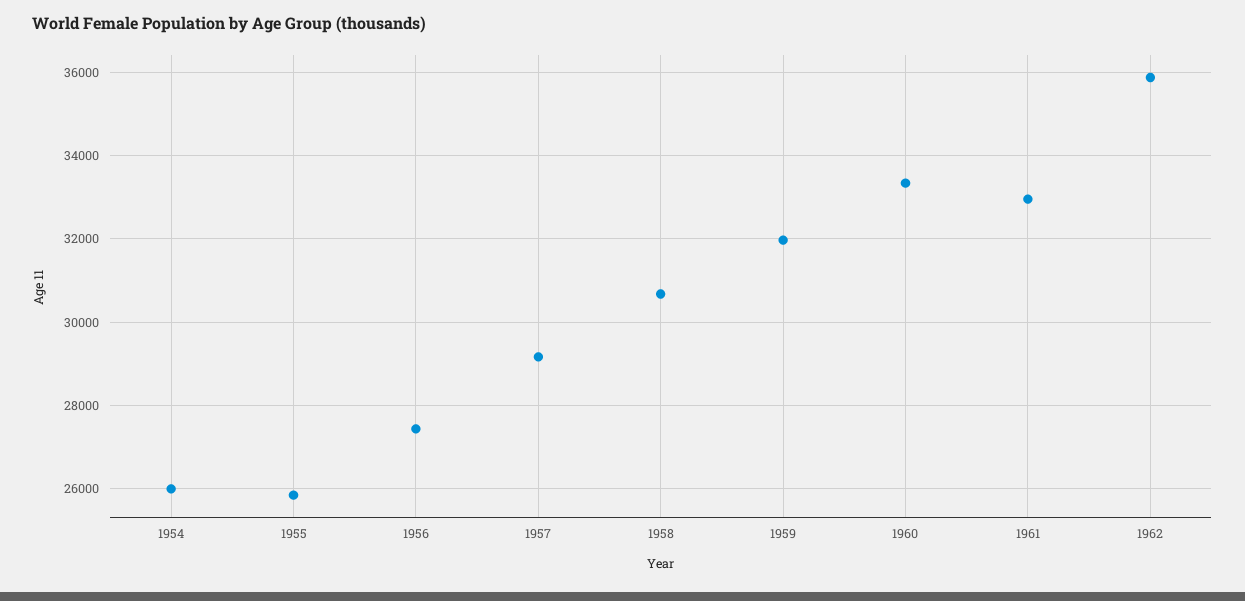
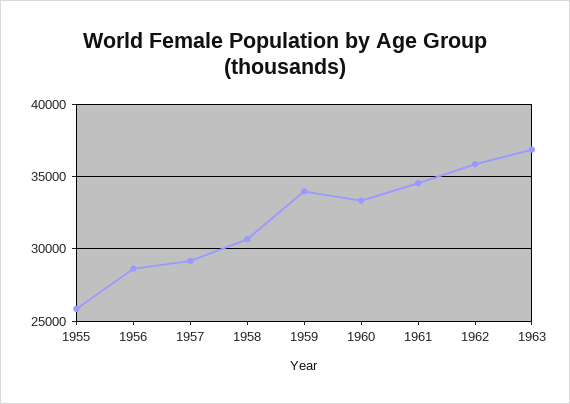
1954: 26000 -> none
1956: 27400 -> 28500
1959: 32000 -> 34000
1961: 33000 -> 34500
1963: none -> 37000

